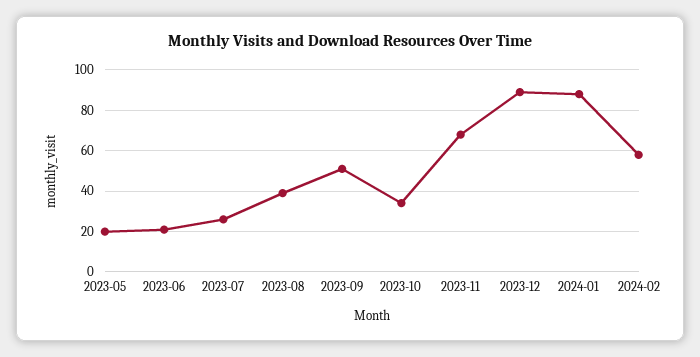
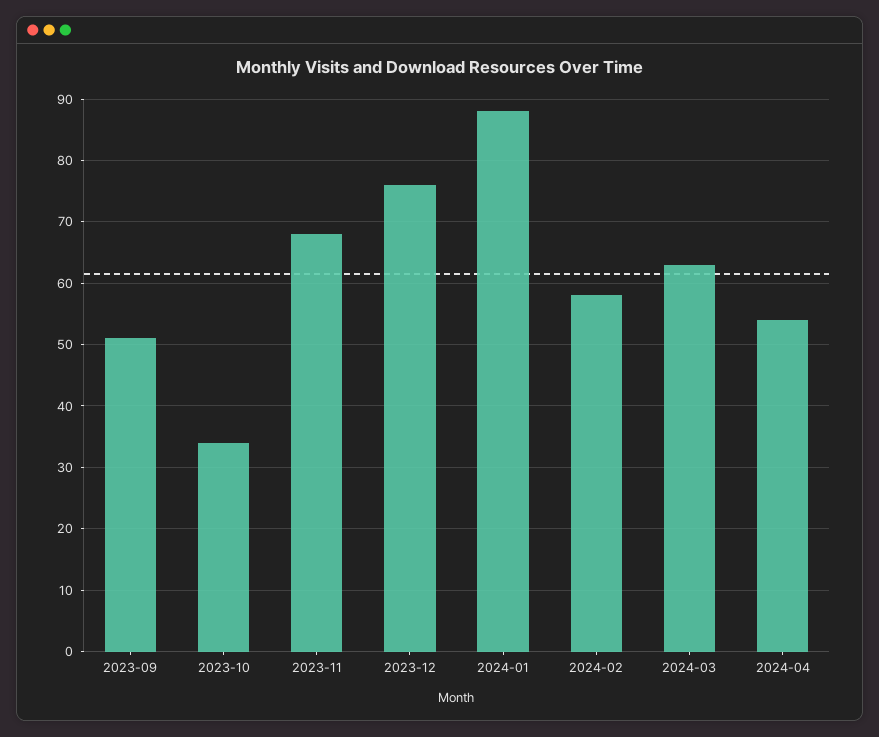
2023-05: 20 -> none
2023-06: 20 -> none
2023-07: 25 -> none
2023-08: 40 -> none
2023-12: 90 -> 76
2024-03: none -> 63
2024-04: none -> 54

